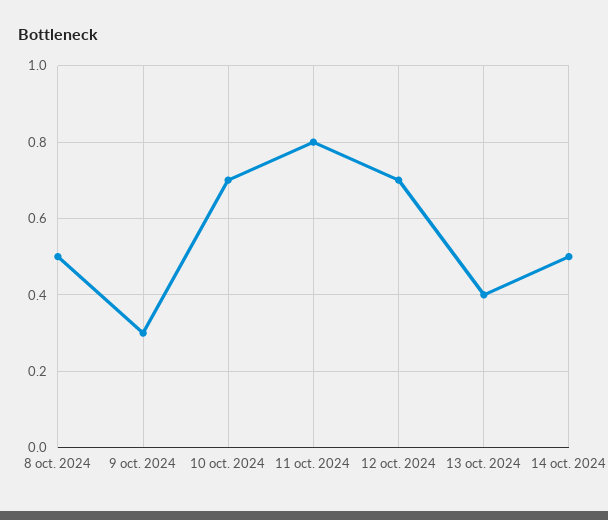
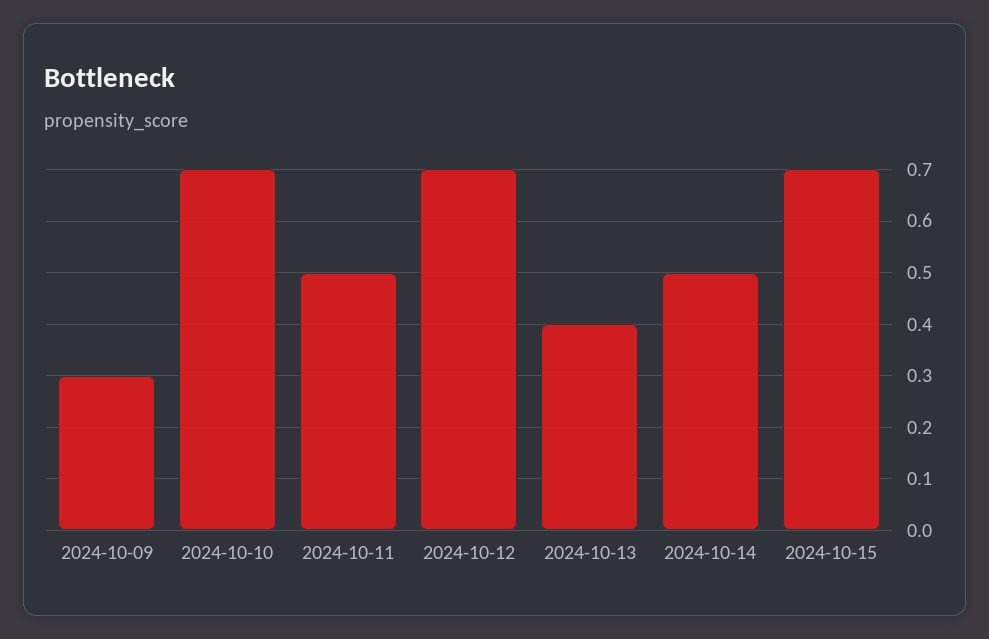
8 oct. 2024: 0.5 -> none
11 oct. 2024: 0.8 -> 0.5
2024-10-15: none -> 0.7

